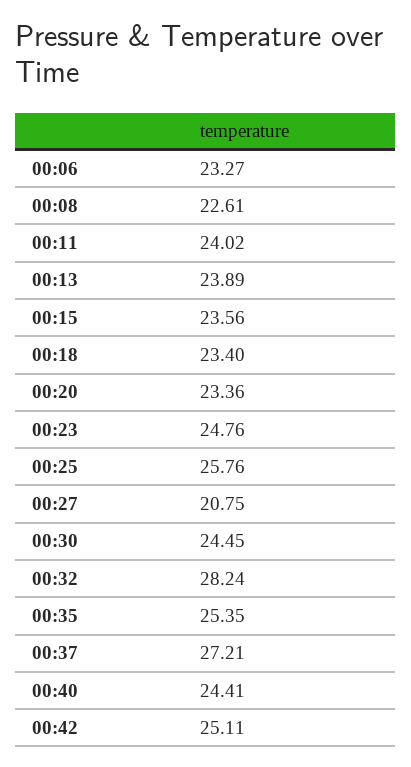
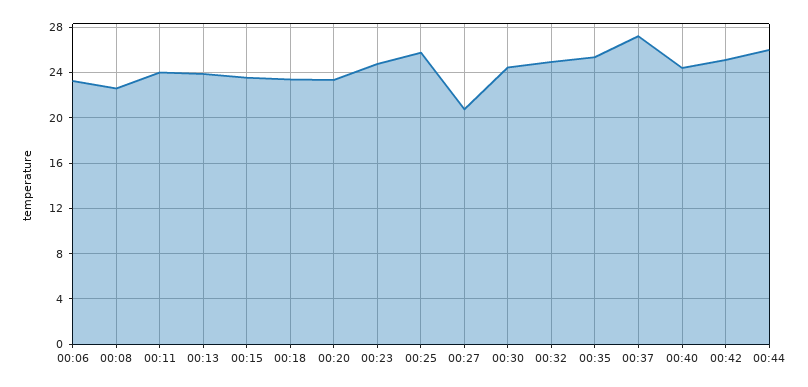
00:32: 28.24 -> 25
00:44: none -> 26

